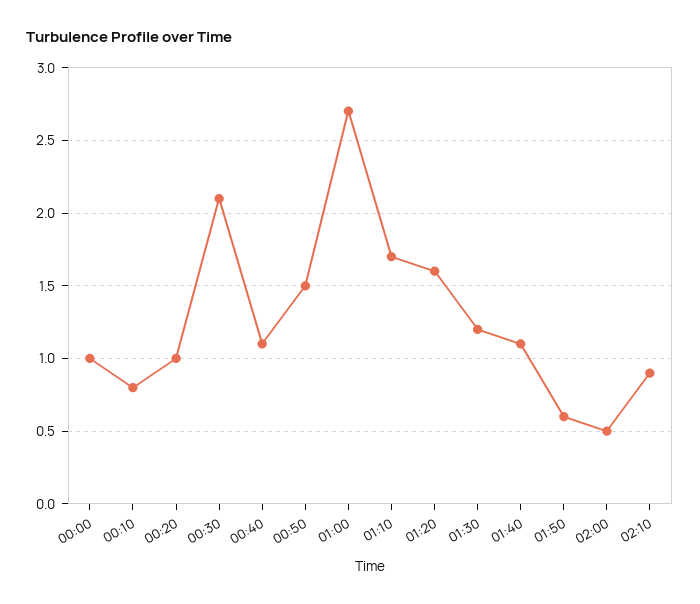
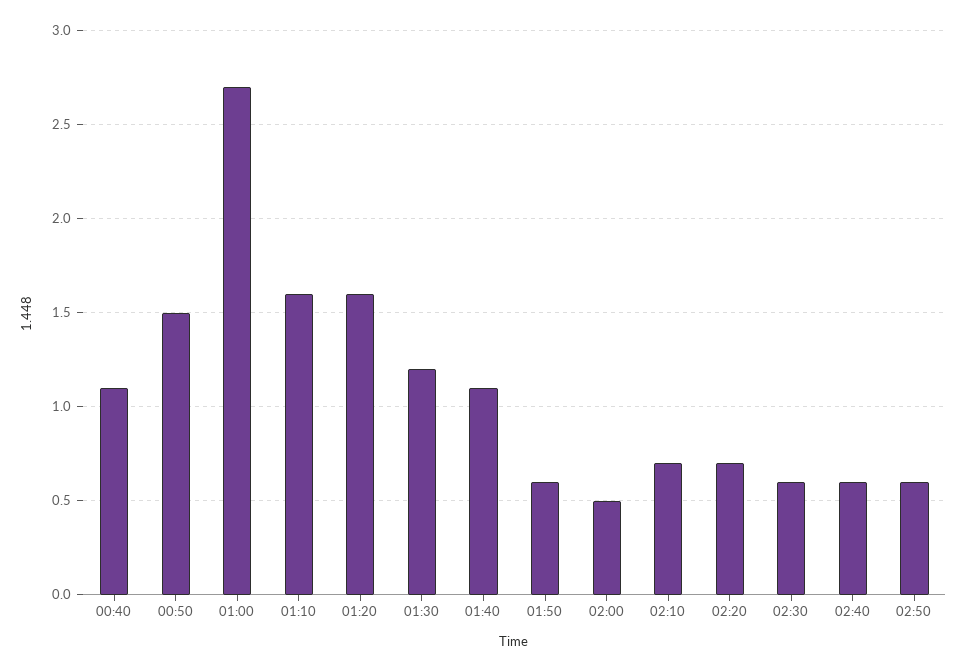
00:00: 1 -> none
00:10: 0.8 -> none
00:20: 1 -> none
00:30: 2.1 -> none
01:10: 1.7 -> 1.6
02:10: 0.9 -> 0.7
02:20: none -> 0.7
02:30: none -> 0.6
02:40: none -> 0.6
02:50: none -> 0.6

